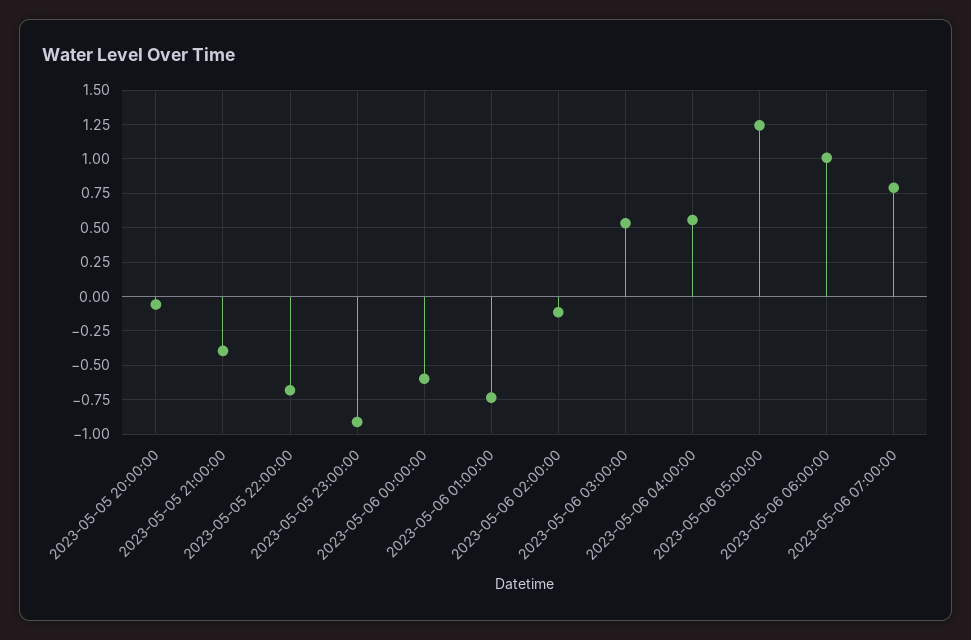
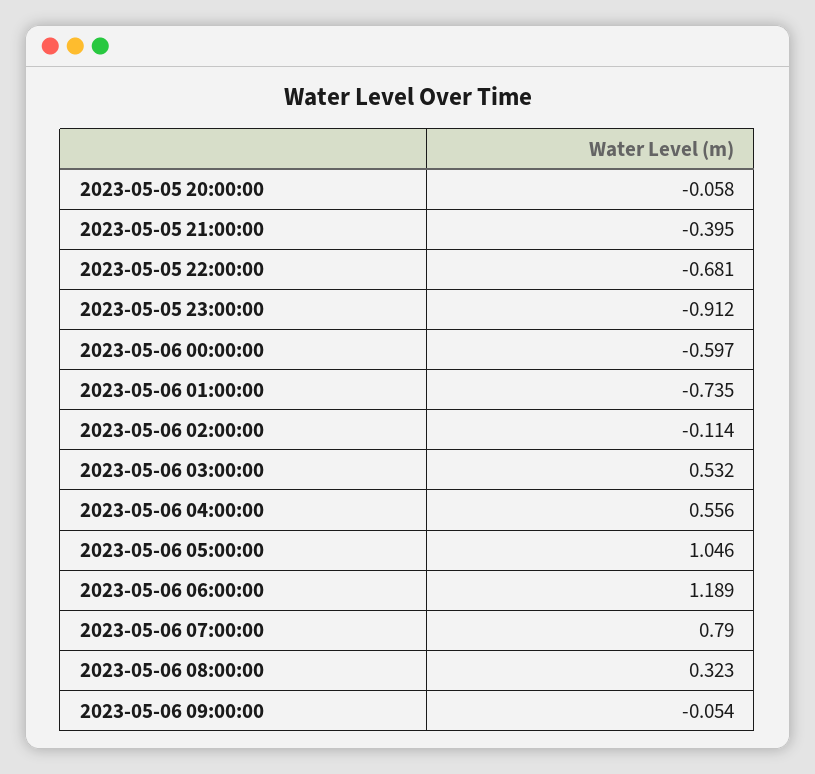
2023-05-06 05:00:00: 1.25 -> 1.046
2023-05-06 06:00:00: 1 -> 1.189
2023-05-06 08:00:00: none -> 0.323
2023-05-06 09:00:00: none -> -0.054

